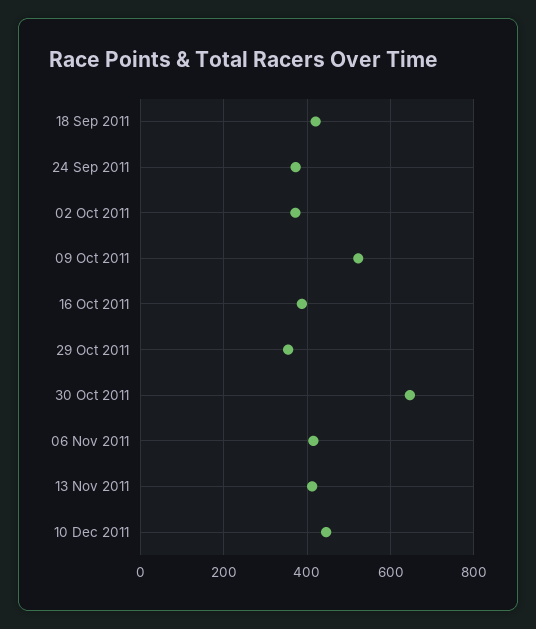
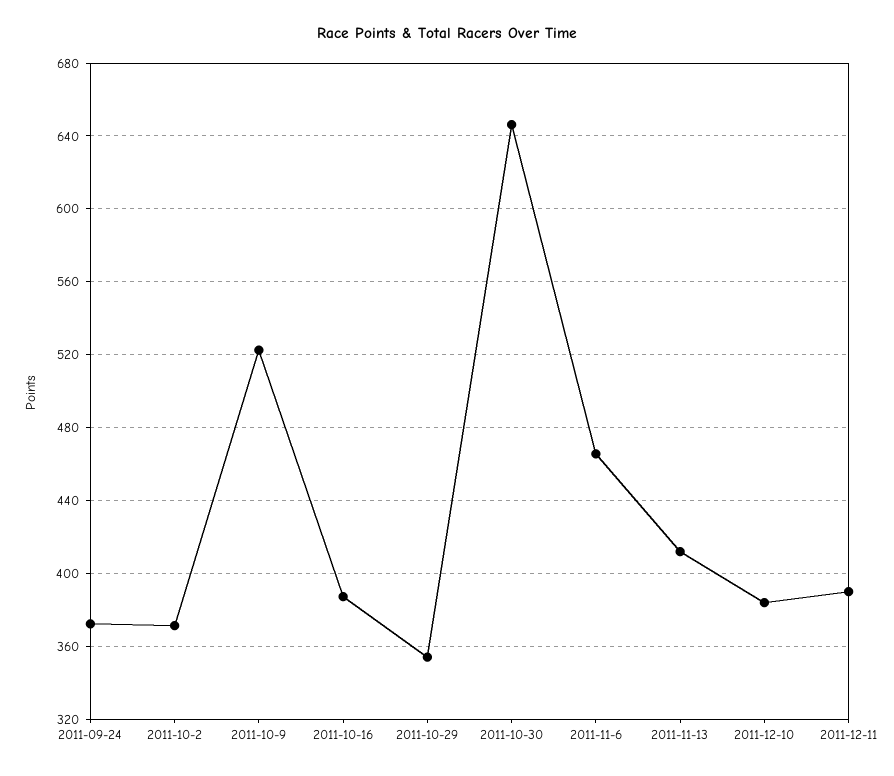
18 Sep 2011: 420 -> none
06 Nov 2011: 420 -> 465
10 Dec 2011: 440 -> 385
2011-12-11: none -> 390

